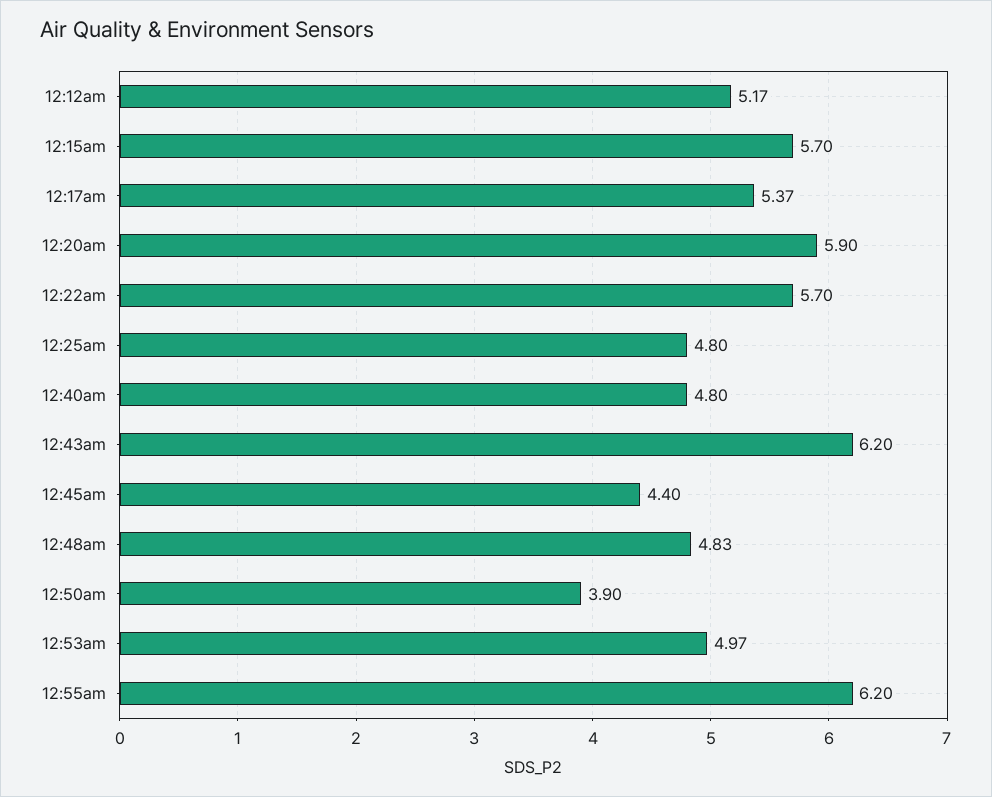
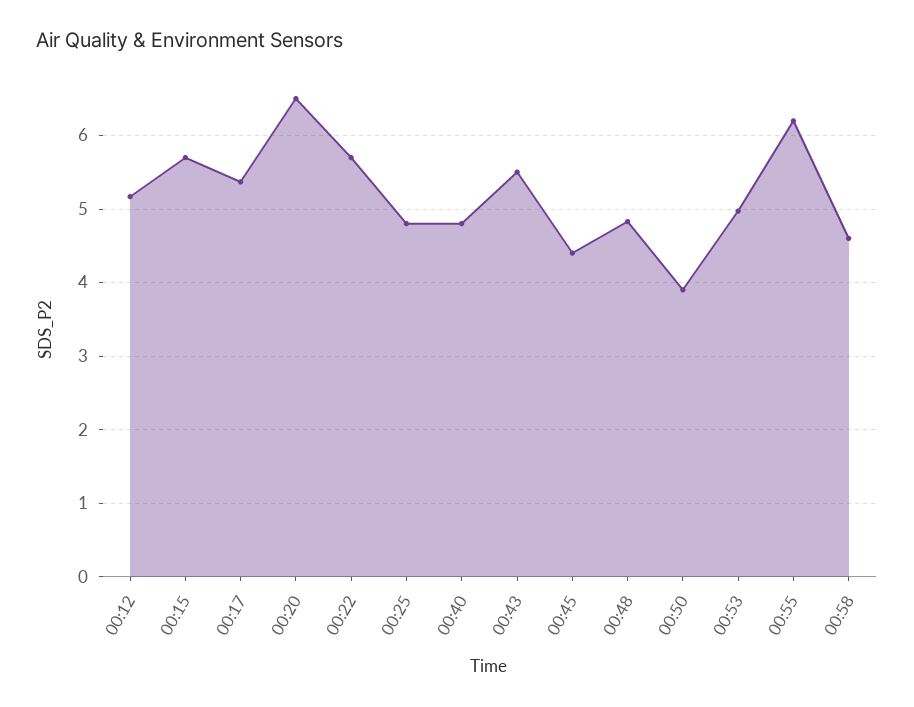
12:20am: 5.9 -> 6.5
12:43am: 6.2 -> 5.5
00:58: none -> 4.6

